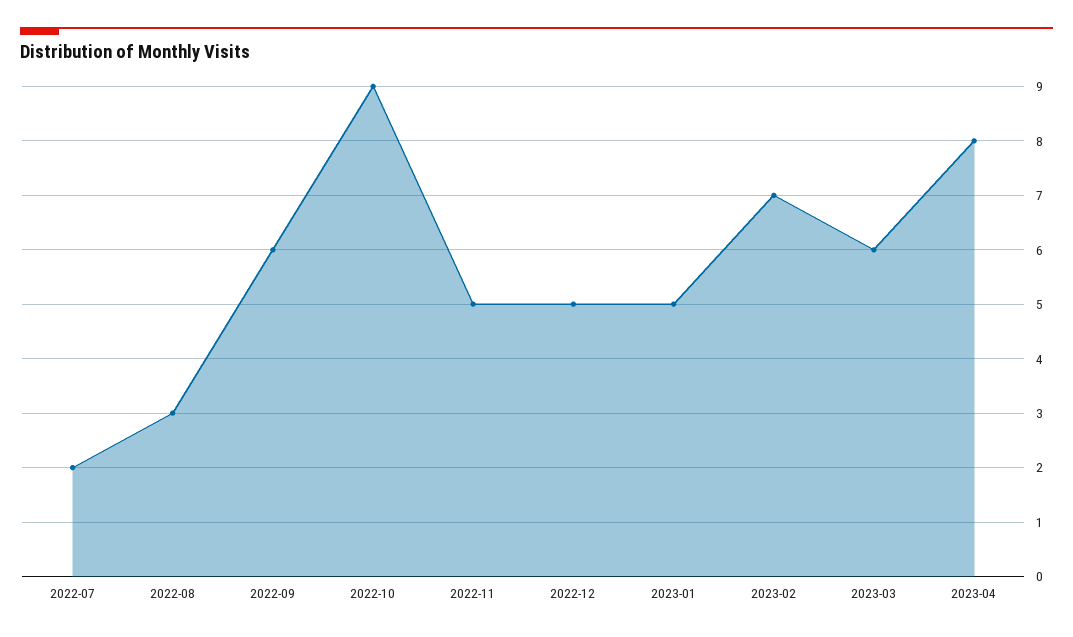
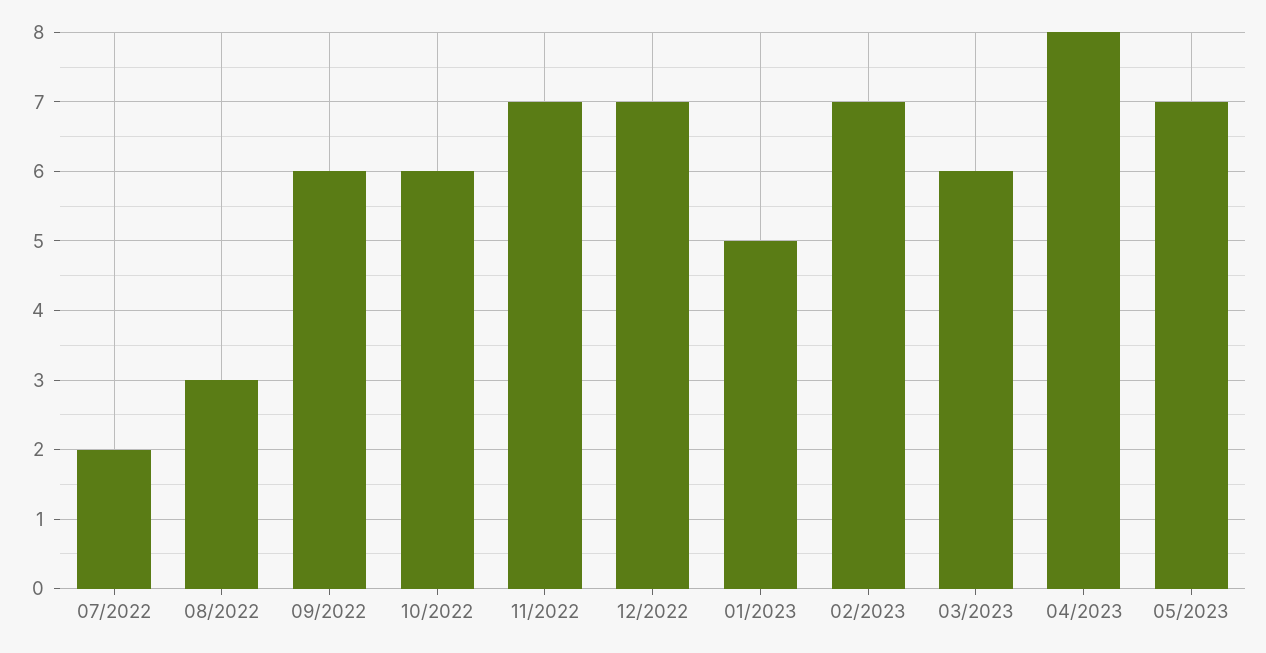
2022-10: 9 -> 6
2022-11: 5 -> 7
2022-12: 5 -> 7
05/2023: none -> 7

